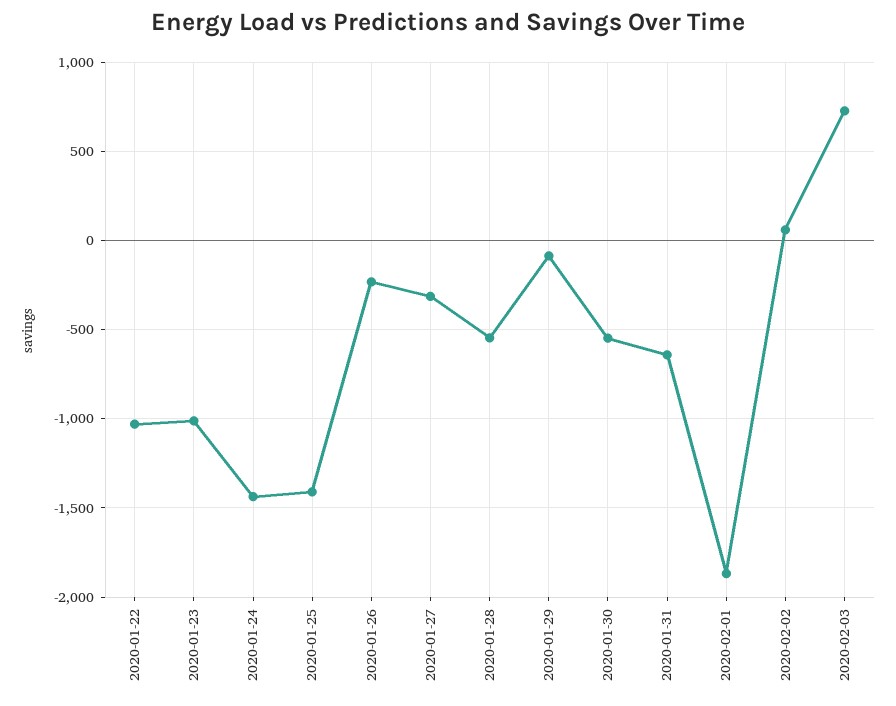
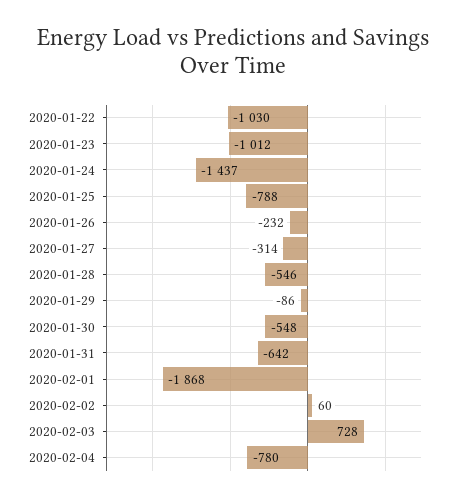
2020-01-25: -1400 -> -788
2020-02-04: none -> -780

